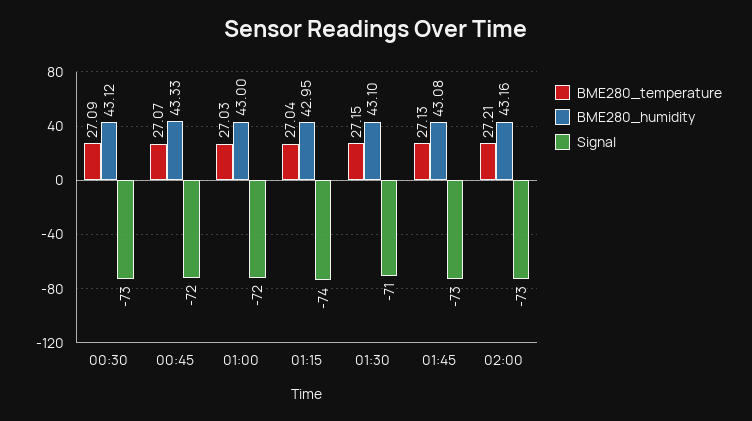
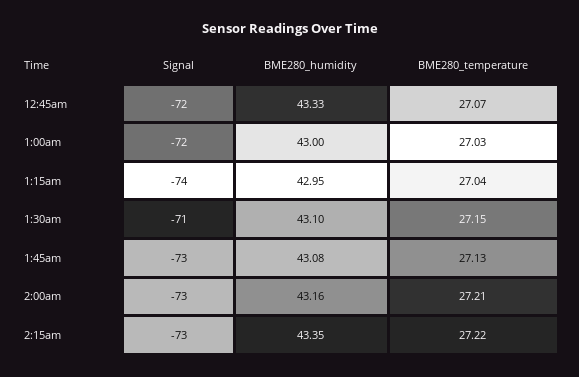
BME280_temperature, 00:30: 27.09 -> none
BME280_humidity, 00:30: 43.12 -> none
Signal, 00:30: -73 -> none
Signal, 2:15am: none -> -73
BME280_humidity, 2:15am: none -> 43.35
BME280_temperature, 2:15am: none -> 27.22

